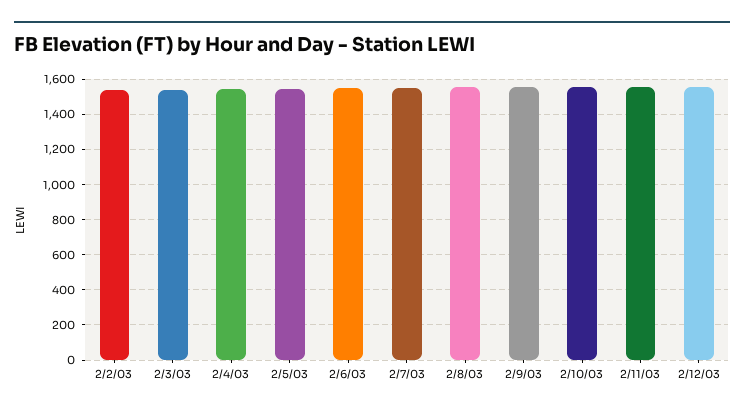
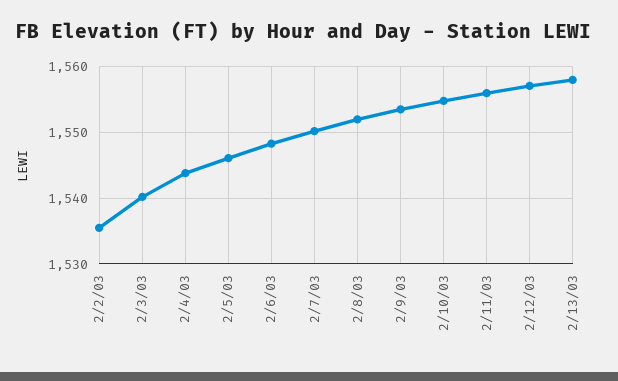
2/13/03: none -> 1558

